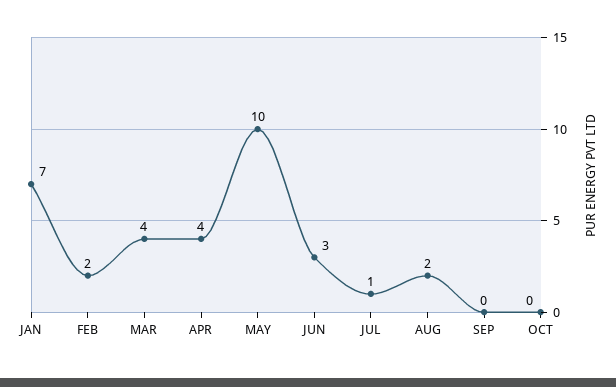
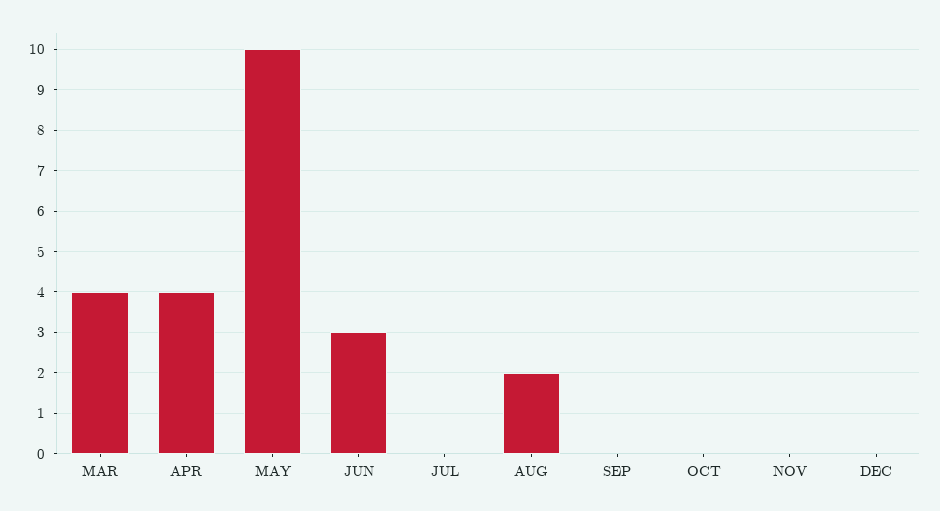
JAN: 7 -> none
FEB: 2 -> none
JUL: 1 -> 0
NOV: none -> 0
DEC: none -> 0

